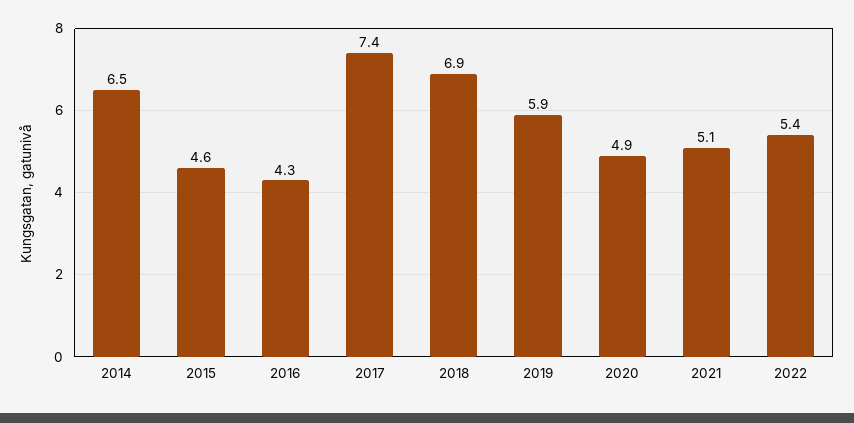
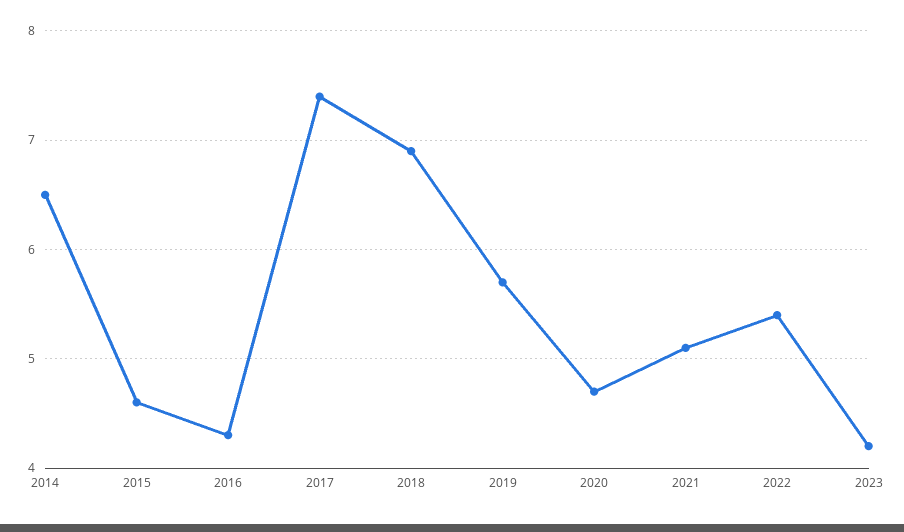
2019: 5.9 -> 5.7
2020: 4.9 -> 4.7
2023: none -> 4.2

